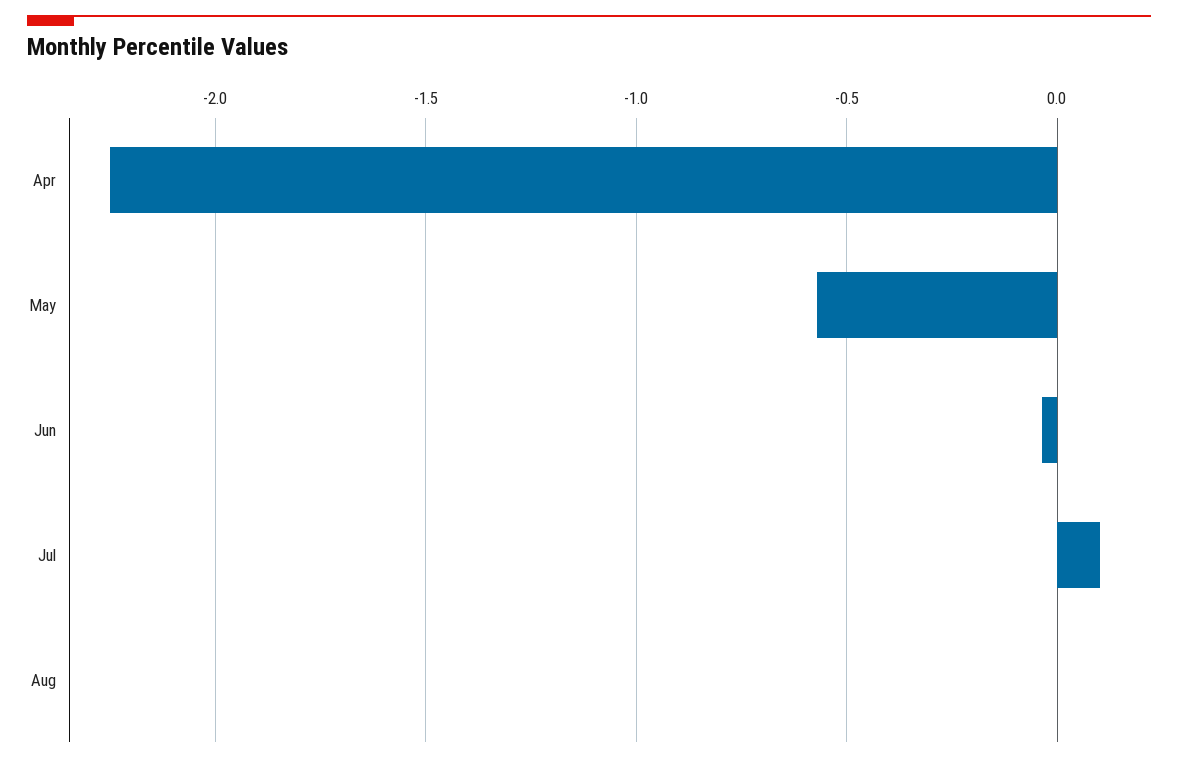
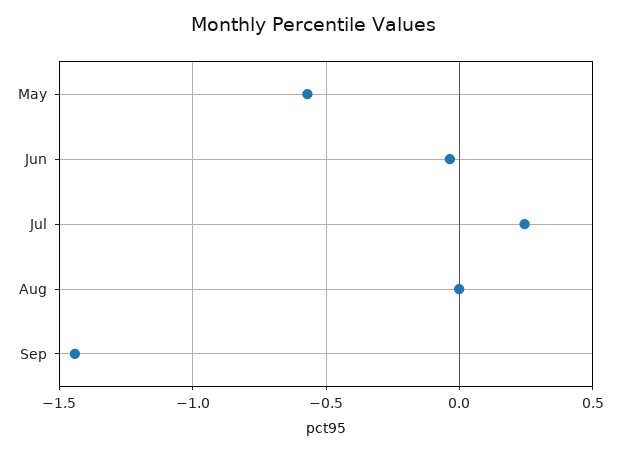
Apr: -2.25 -> none
Jul: 0.1 -> 0.25
Sep: none -> -1.45

